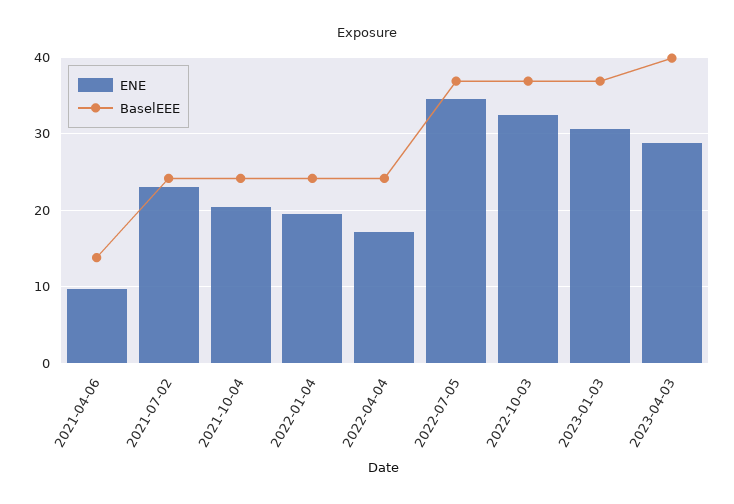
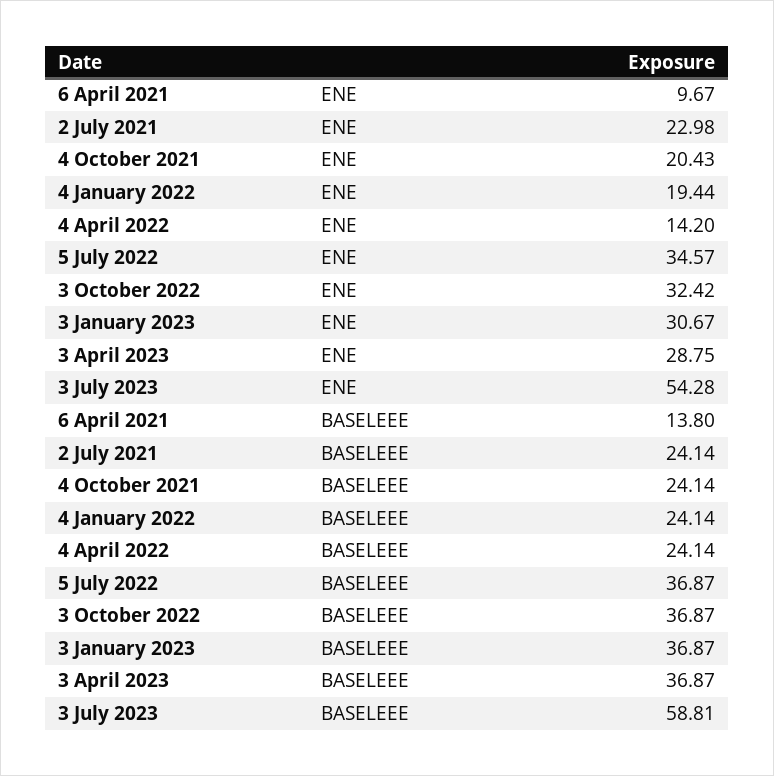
ENE, 2022-04-04: 17 -> 14.2
BaselEEE, 2023-04-03: 40 -> 36.87
ENE, 3 July 2023: none -> 54.28
BaselEEE, 3 July 2023: none -> 58.81

